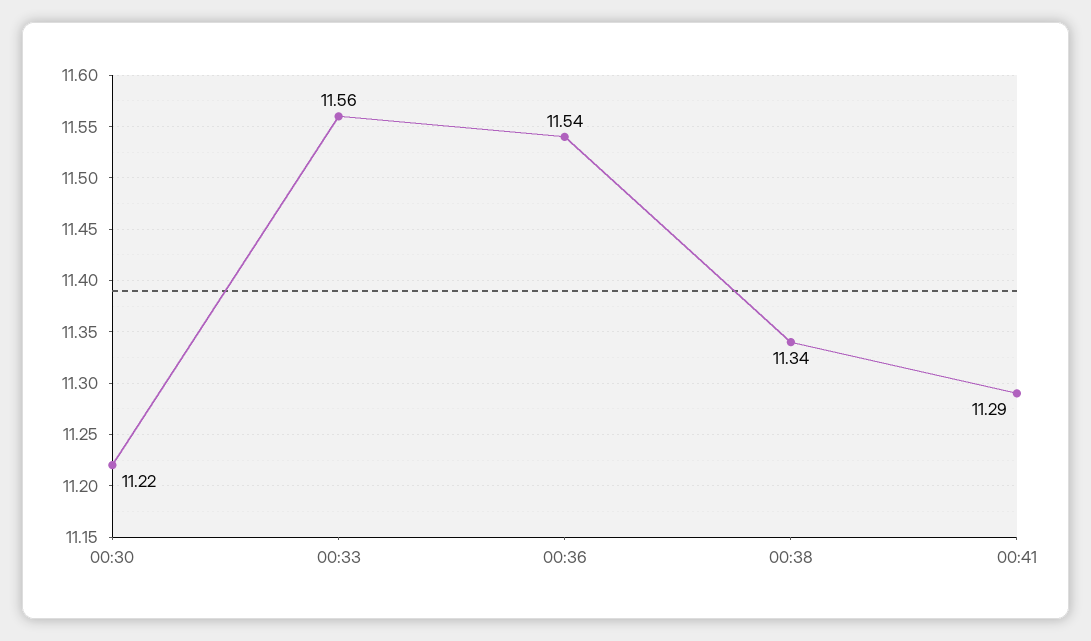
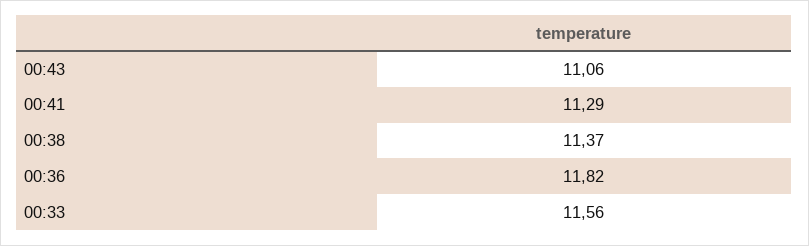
00:30: 11.22 -> none
00:36: 11.54 -> 11.82
00:38: 11.34 -> 11.37
00:43: none -> 11.06

